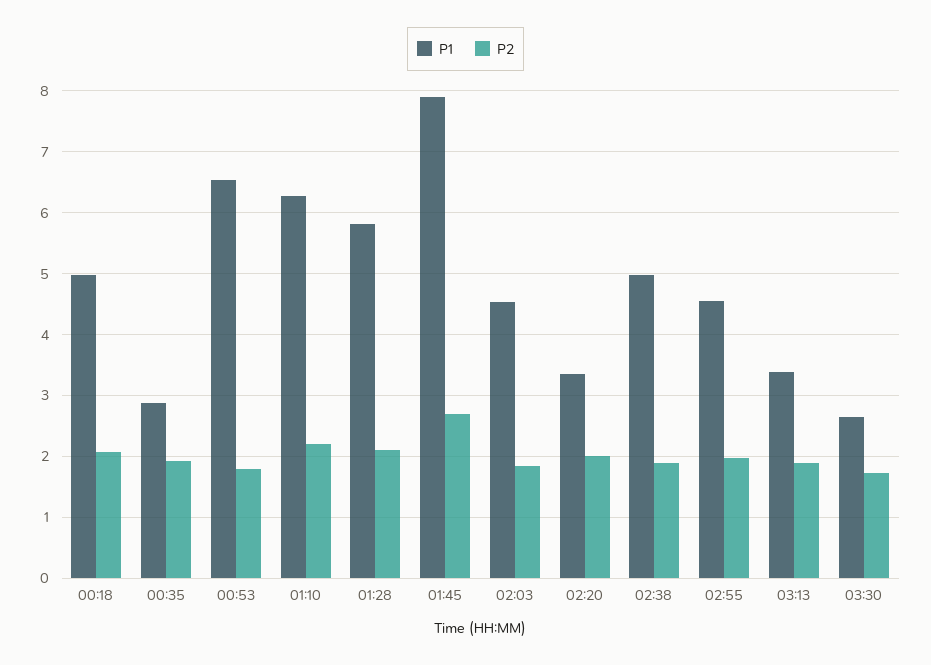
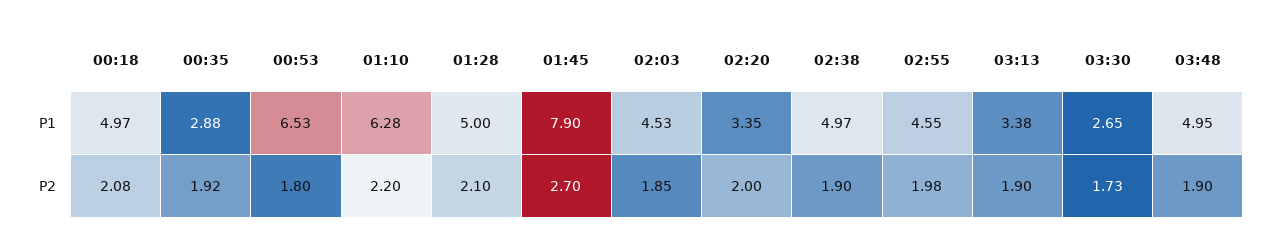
P1, 01:28: 5.8 -> 5
P1, 03:48: none -> 4.95
P2, 03:48: none -> 1.9

